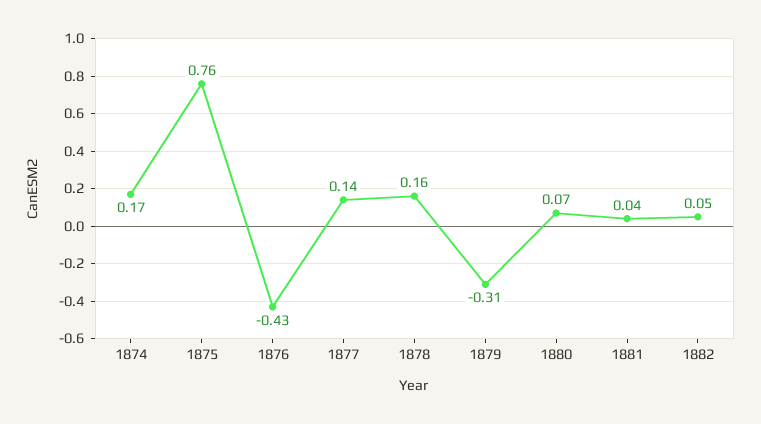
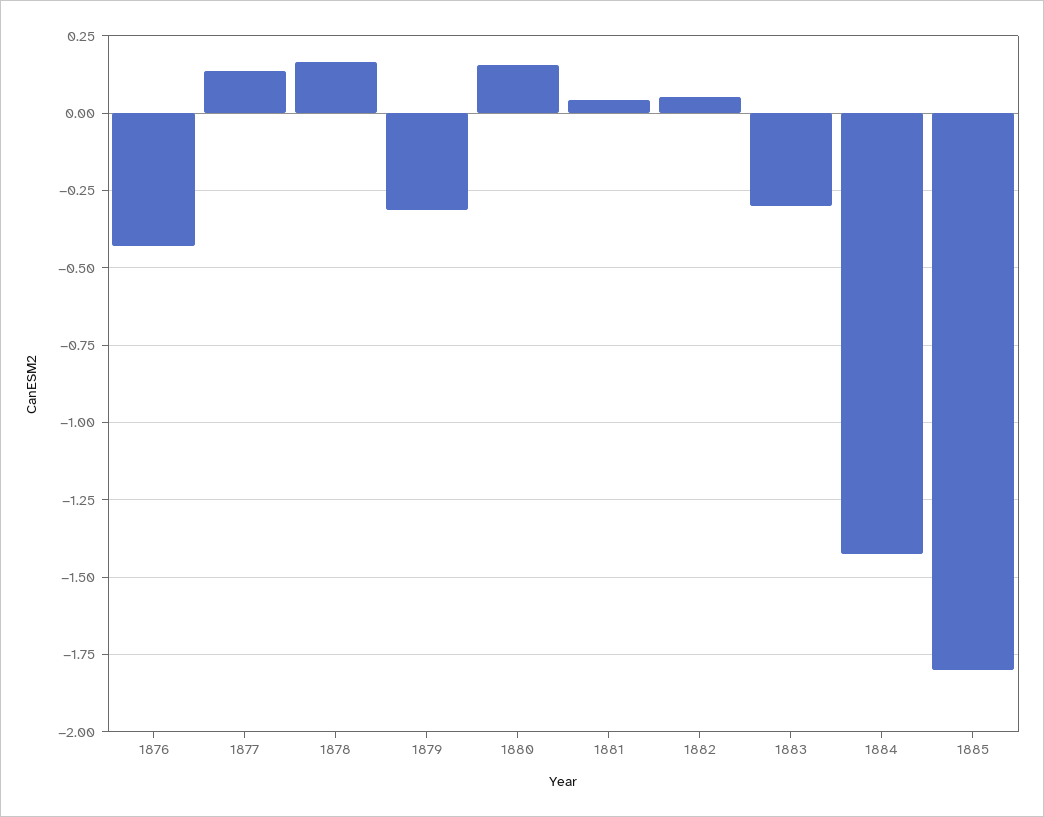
1874: 0.17 -> none
1875: 0.76 -> none
1880: 0.07 -> 0.15
1883: none -> -0.3
1884: none -> -1.425
1885: none -> -1.8

